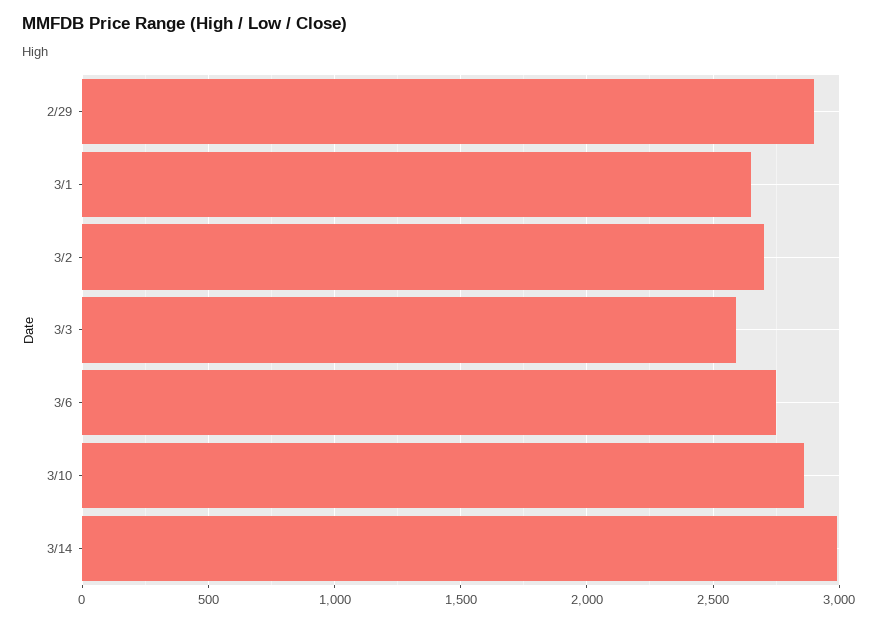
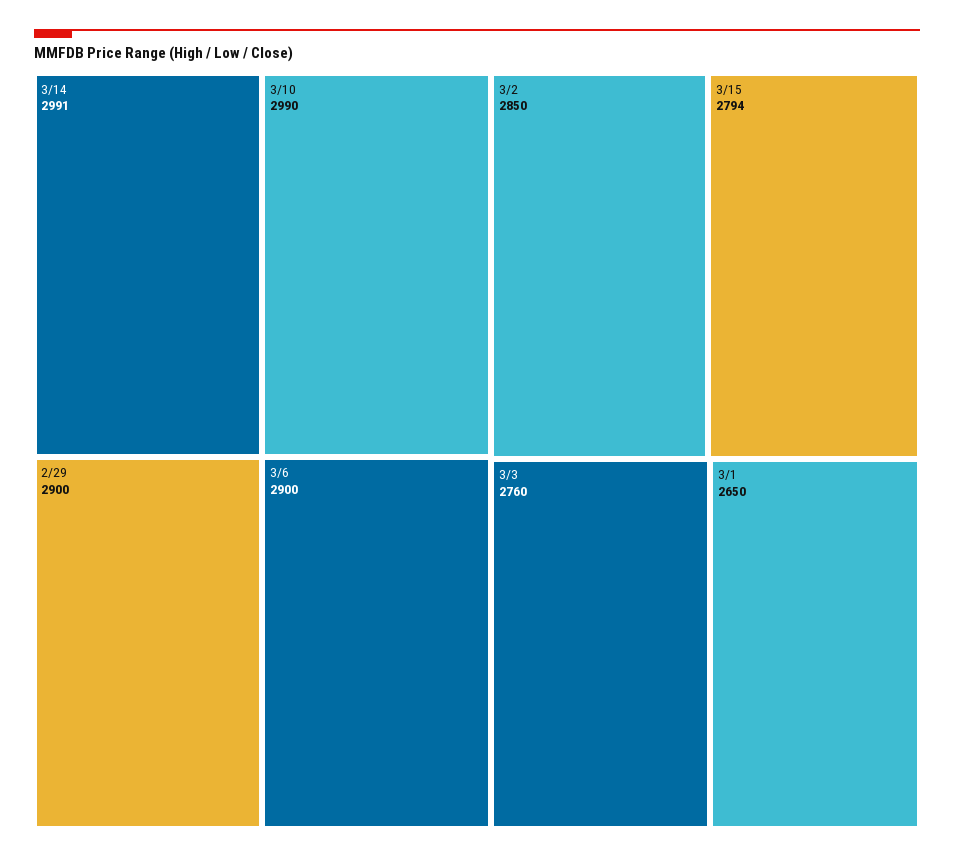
3/2: 2700 -> 2850
3/3: 2600 -> 2760
3/6: 2750 -> 2900
3/10: 2850 -> 2990
3/15: none -> 2794

